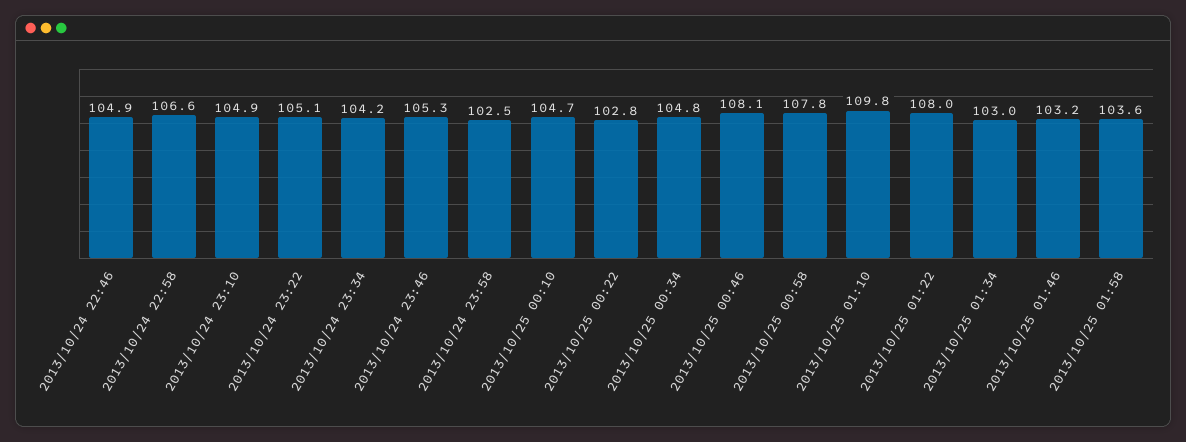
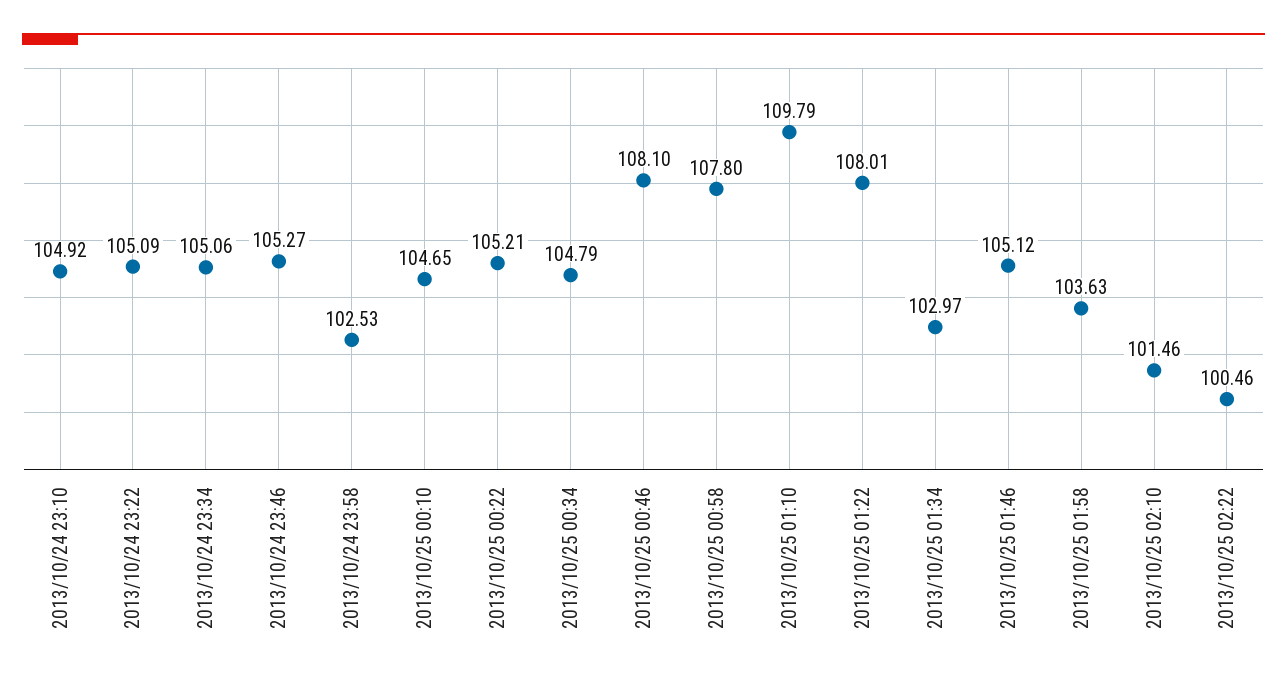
2013/10/24 22:46: 104.9 -> none
2013/10/24 22:58: 106.6 -> none
2013/10/24 23:34: 104.2 -> 105.06
2013/10/25 00:22: 102.8 -> 105.21
2013/10/25 01:46: 103.2 -> 105.12
2013/10/25 02:10: none -> 101.46
2013/10/25 02:22: none -> 100.46

